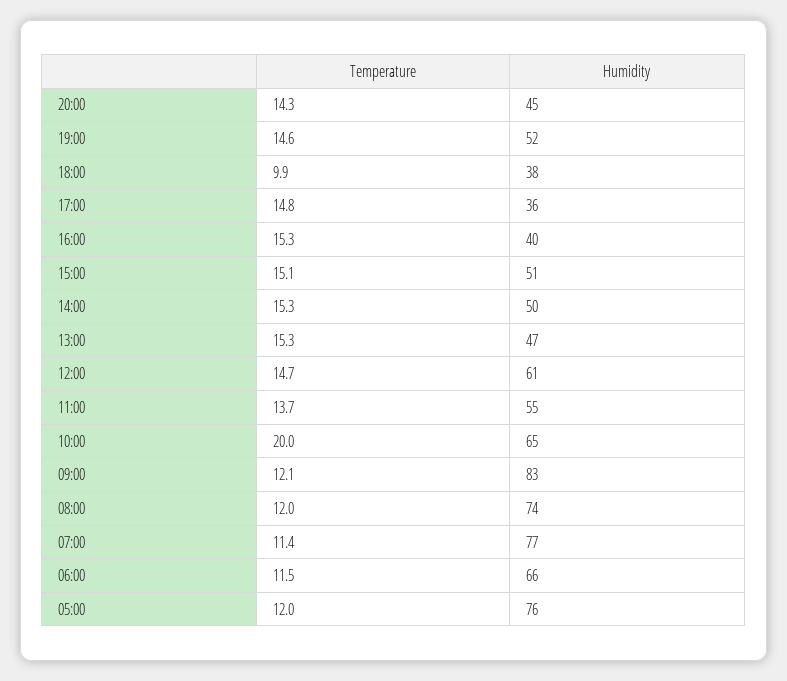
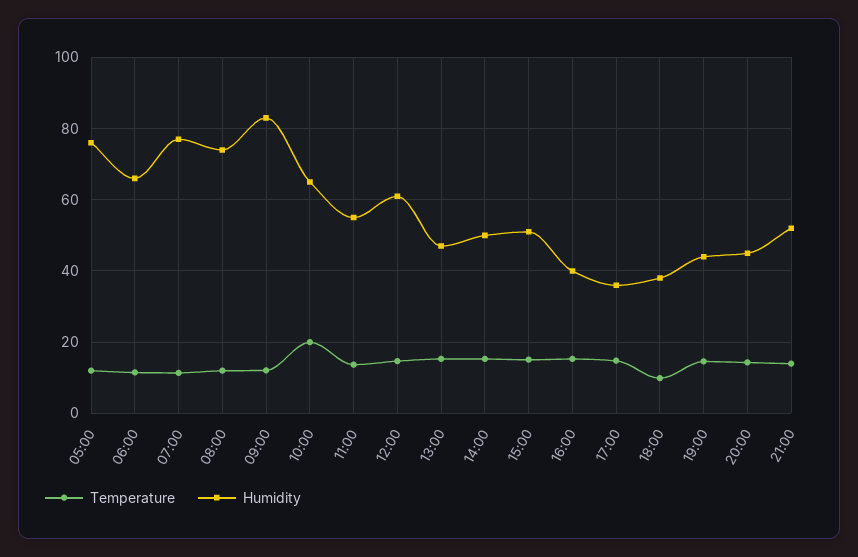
Humidity, 19:00: 52 -> 44
Temperature, 21:00: none -> 14
Humidity, 21:00: none -> 52

